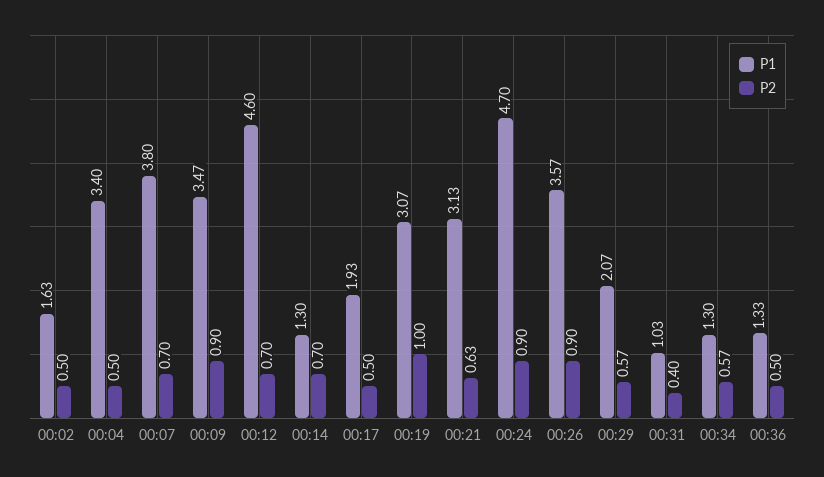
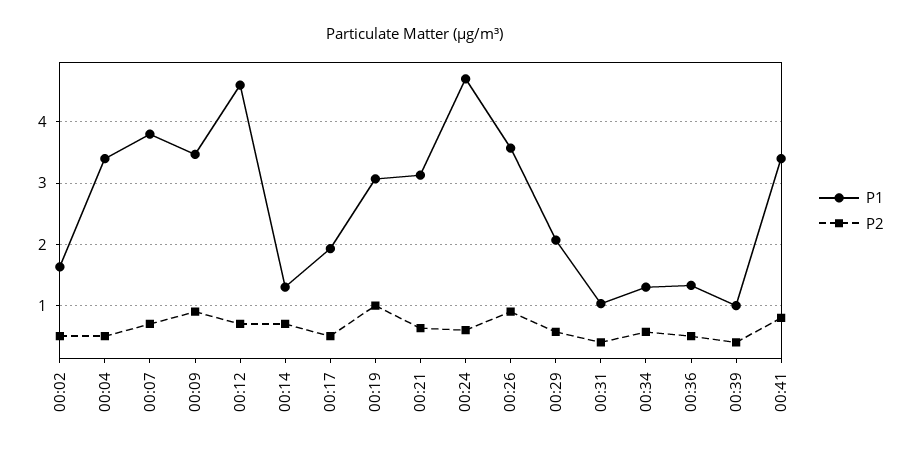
P2, 00:24: 0.9 -> 0.6
P1, 00:39: none -> 1
P2, 00:39: none -> 0.4
P1, 00:41: none -> 3.4
P2, 00:41: none -> 0.8

